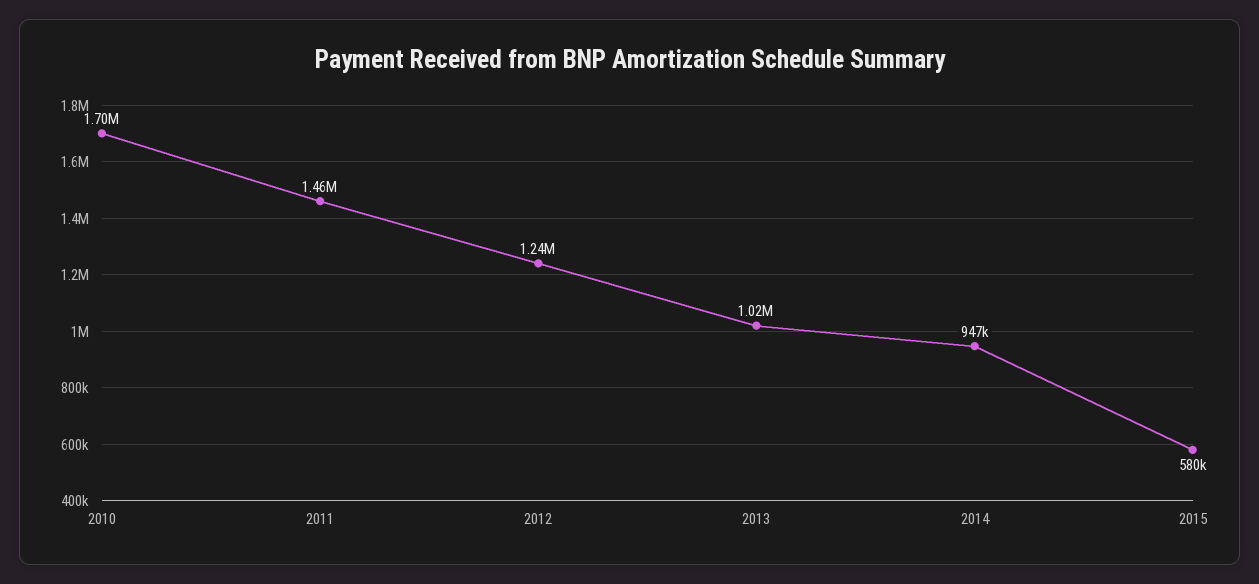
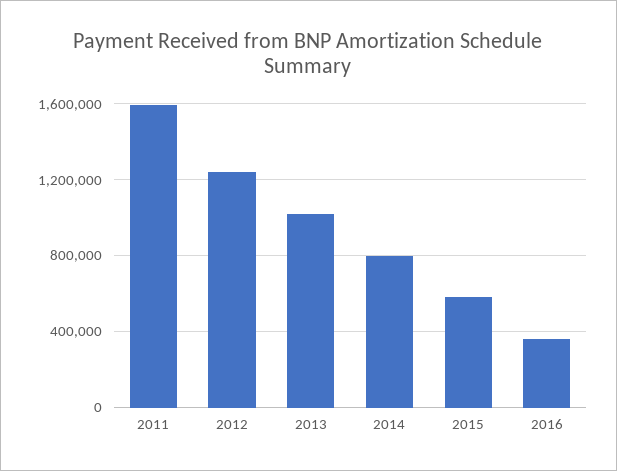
2010: 1700000 -> none
2011: 1460000 -> 1600000
2014: 947000 -> 800000
2016: none -> 350000

